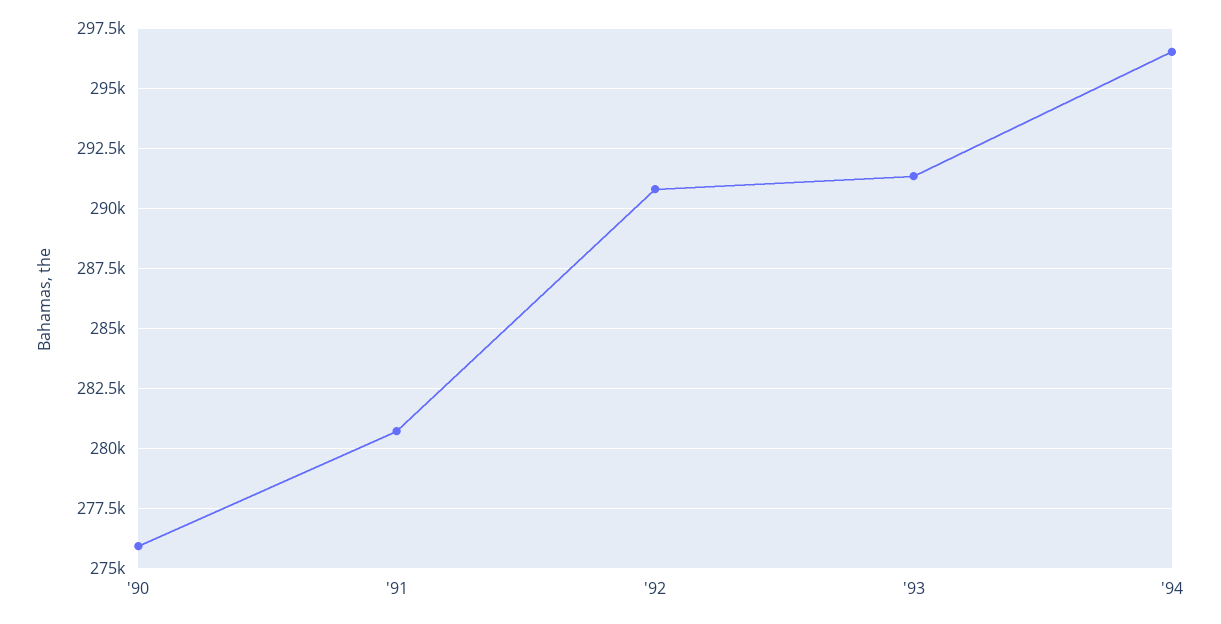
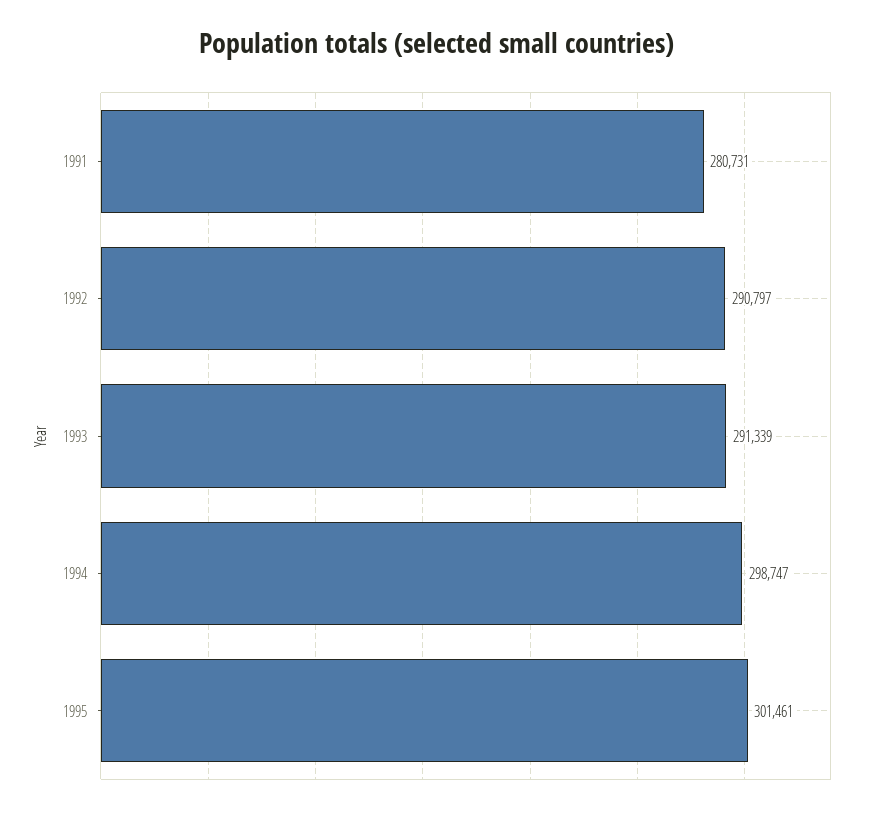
'90: 276000 -> none
'94: 296500 -> 298747
1995: none -> 301461

